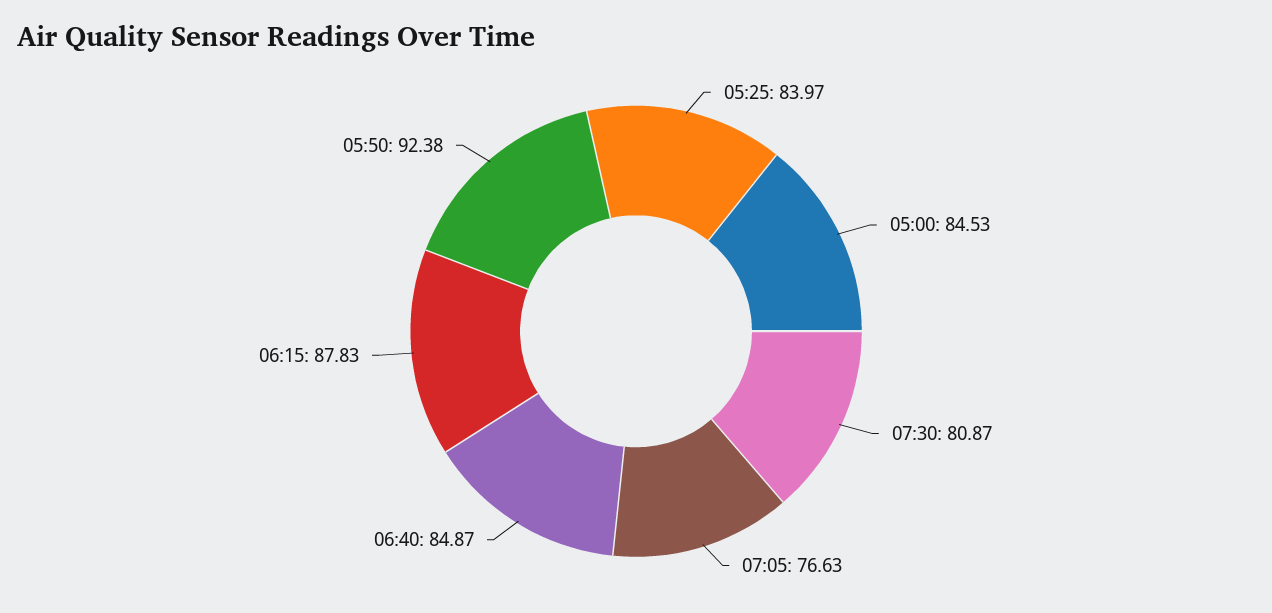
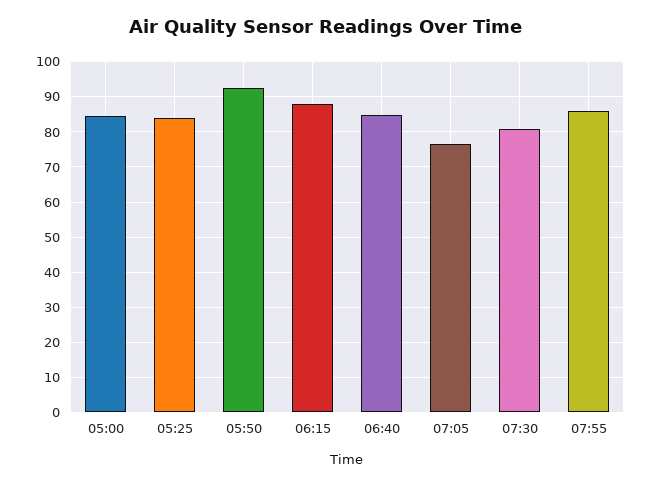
07:55: none -> 86

